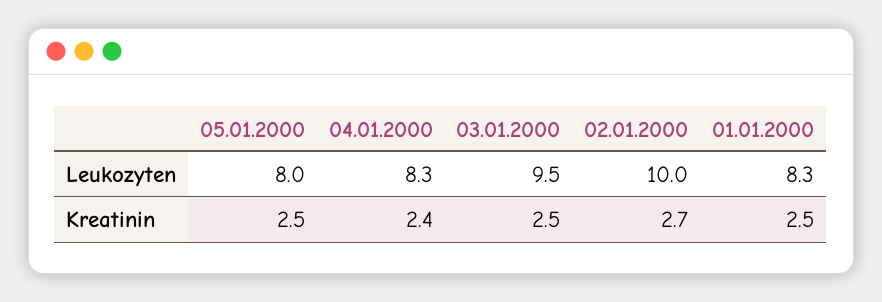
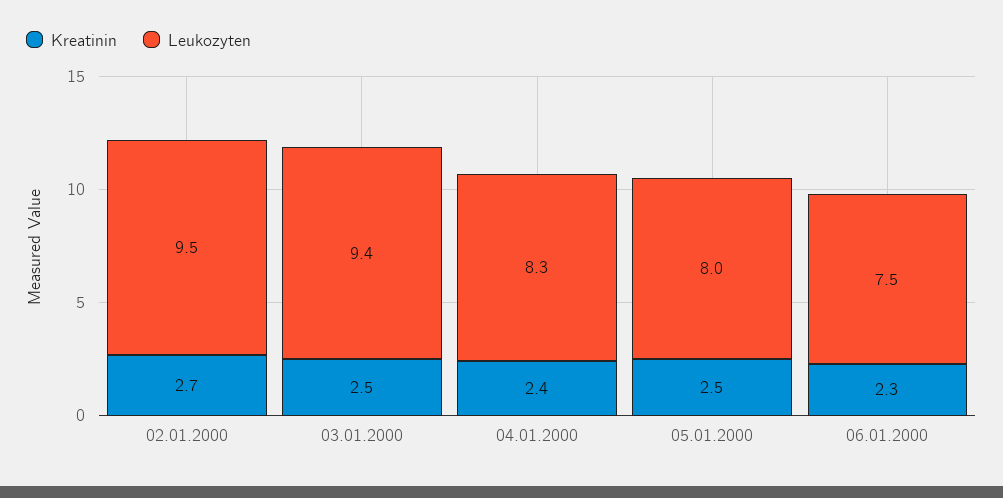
Leukozyten, 03.01.2000: 9.5 -> 9.4
Leukozyten, 02.01.2000: 10 -> 9.5
Leukozyten, 01.01.2000: 8.3 -> none
Kreatinin, 01.01.2000: 2.5 -> none
Kreatinin, 06.01.2000: none -> 2.3
Leukozyten, 06.01.2000: none -> 7.5

